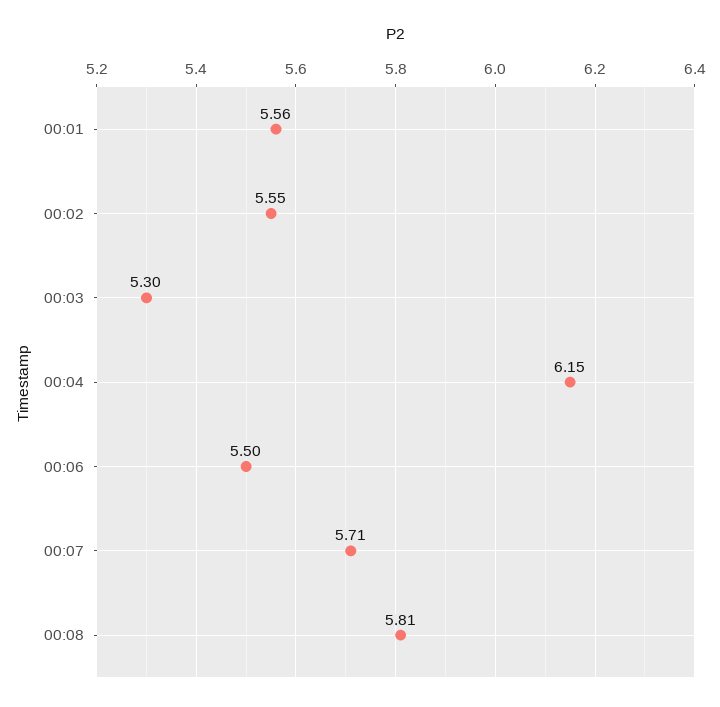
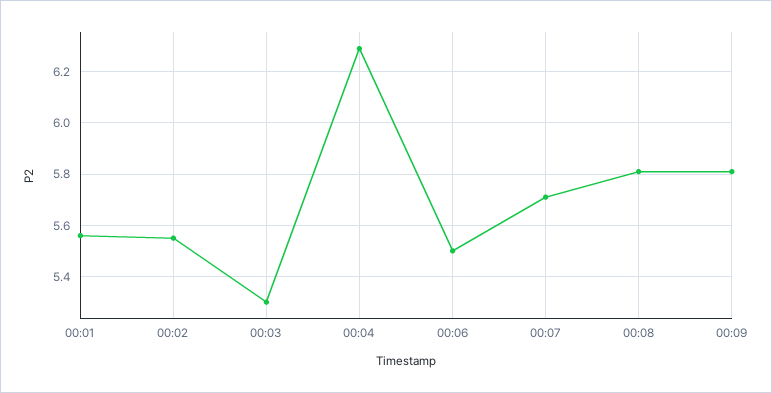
00:04: 6.15 -> 6.3
00:09: none -> 5.8

